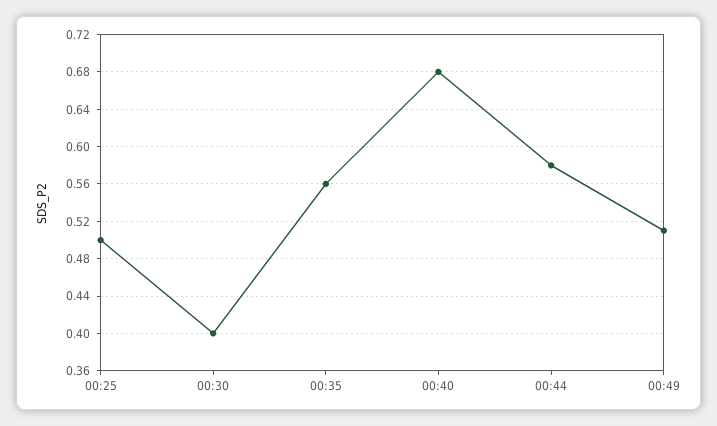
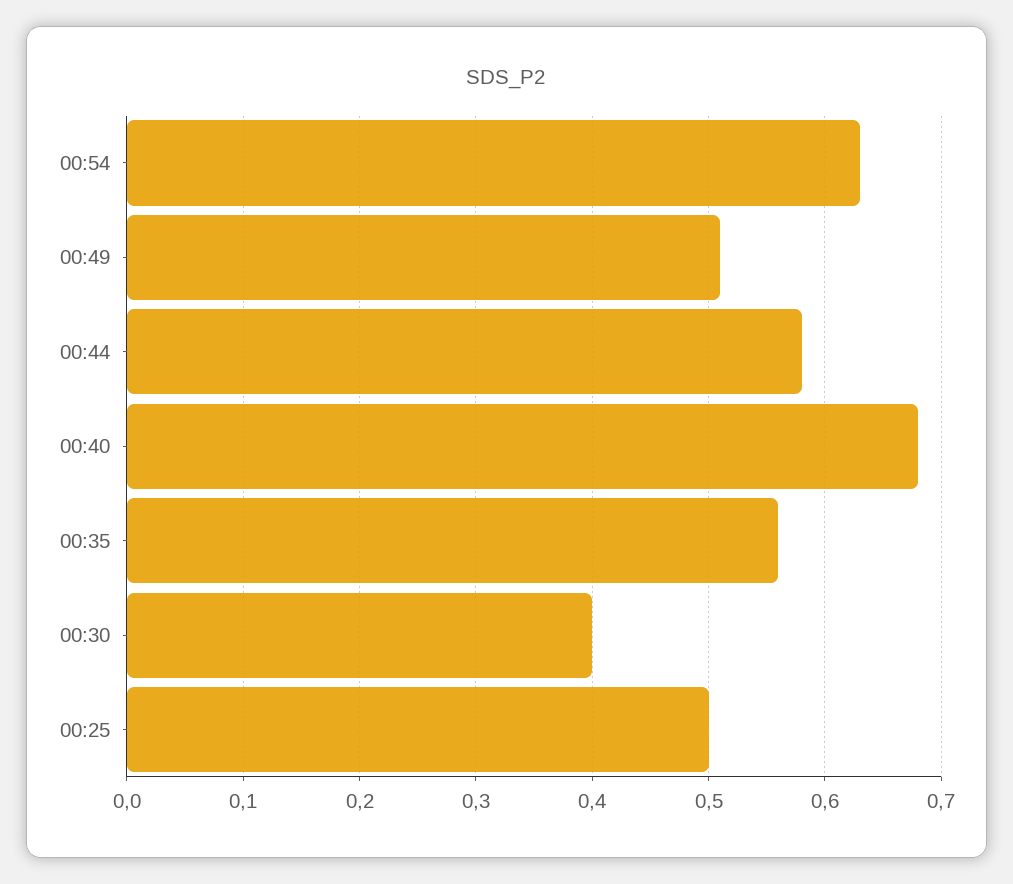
00:54: none -> 0.63

